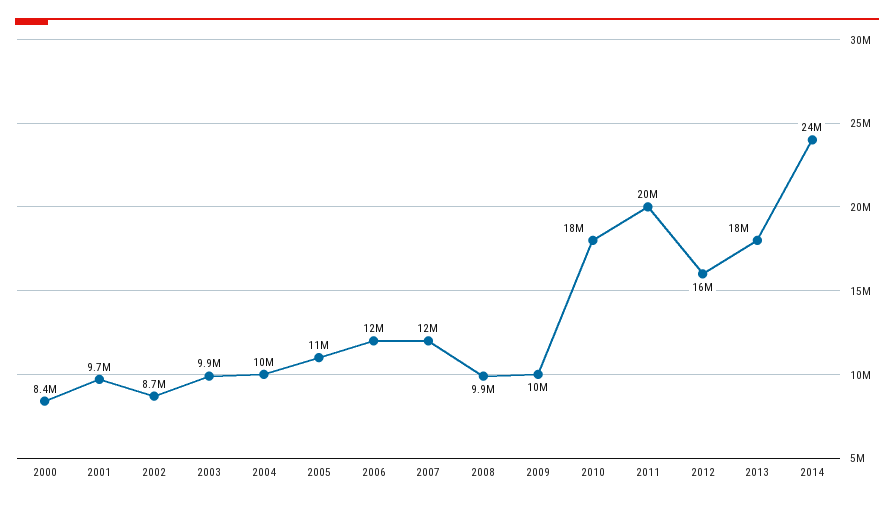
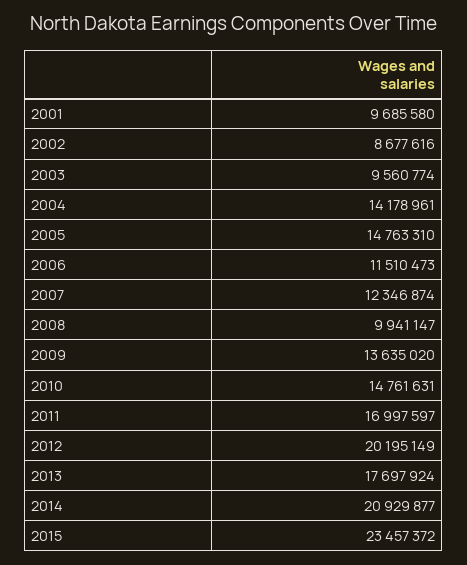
2000: 8400000 -> none
2003: 9900000 -> 9560774
2004: 10000000 -> 14178961
2005: 11000000 -> 14763310
2009: 10000000 -> 13635020
2010: 18000000 -> 14761631
2011: 20000000 -> 16997597
2012: 16000000 -> 20195149
2014: 24000000 -> 20929877
2015: none -> 23457372

